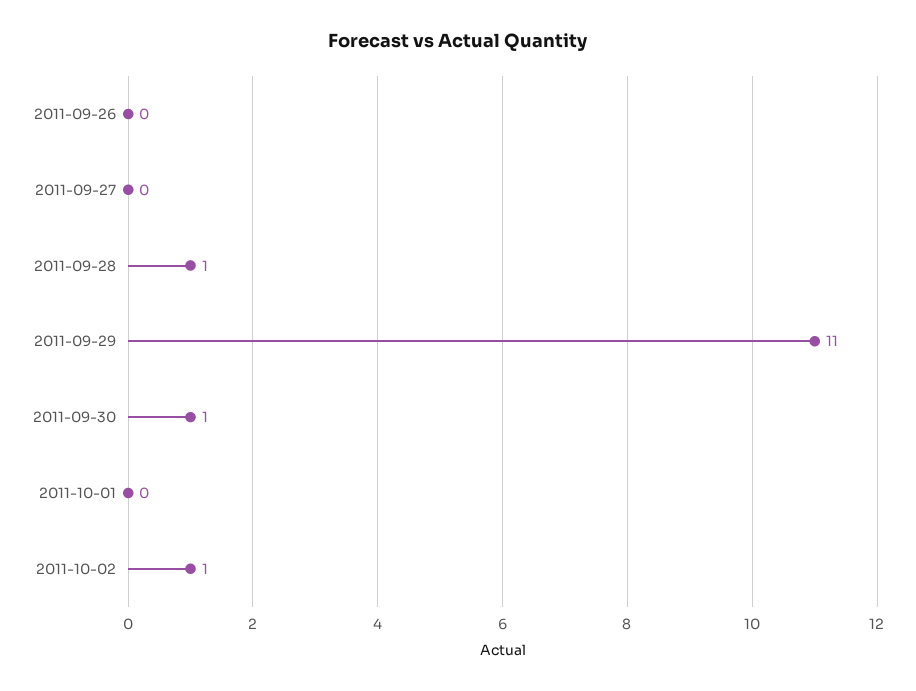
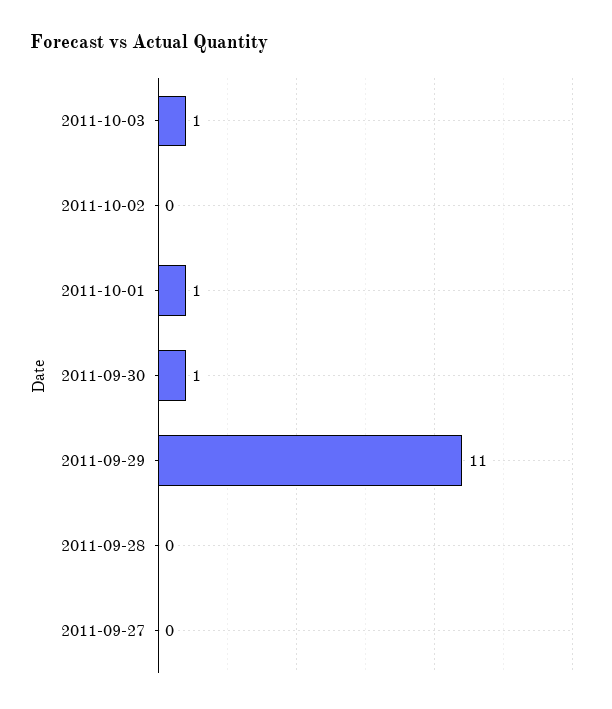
2011-09-26: 0 -> none
2011-09-28: 1 -> 0
2011-10-01: 0 -> 1
2011-10-02: 1 -> 0
2011-10-03: none -> 1

